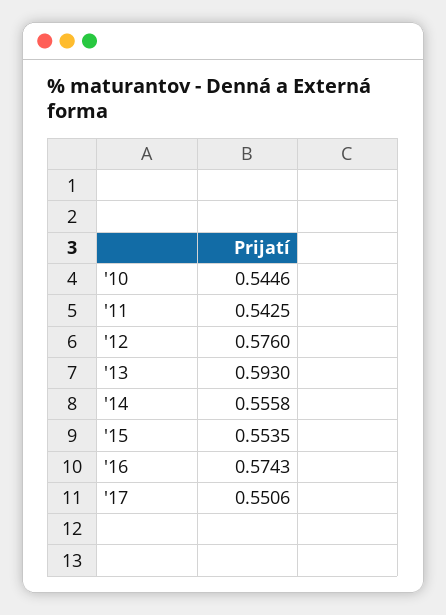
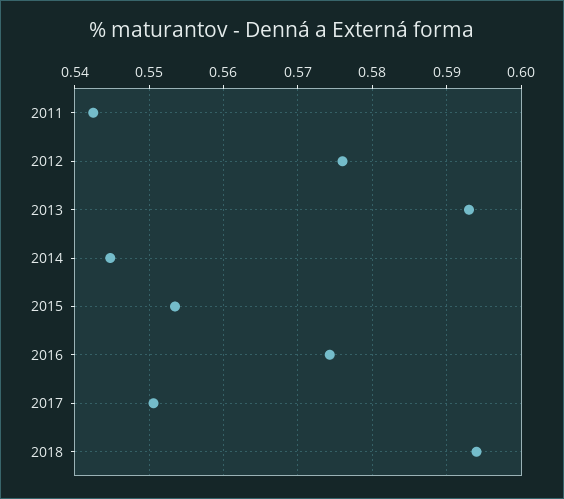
'10: 0.5446 -> none
'14: 0.5558 -> 0.545
2018: none -> 0.594

